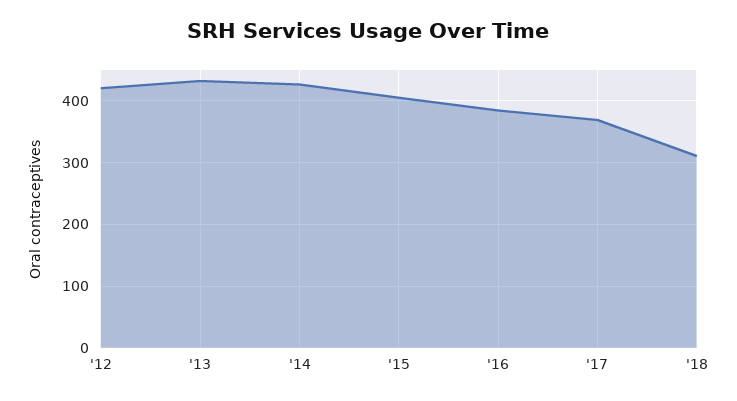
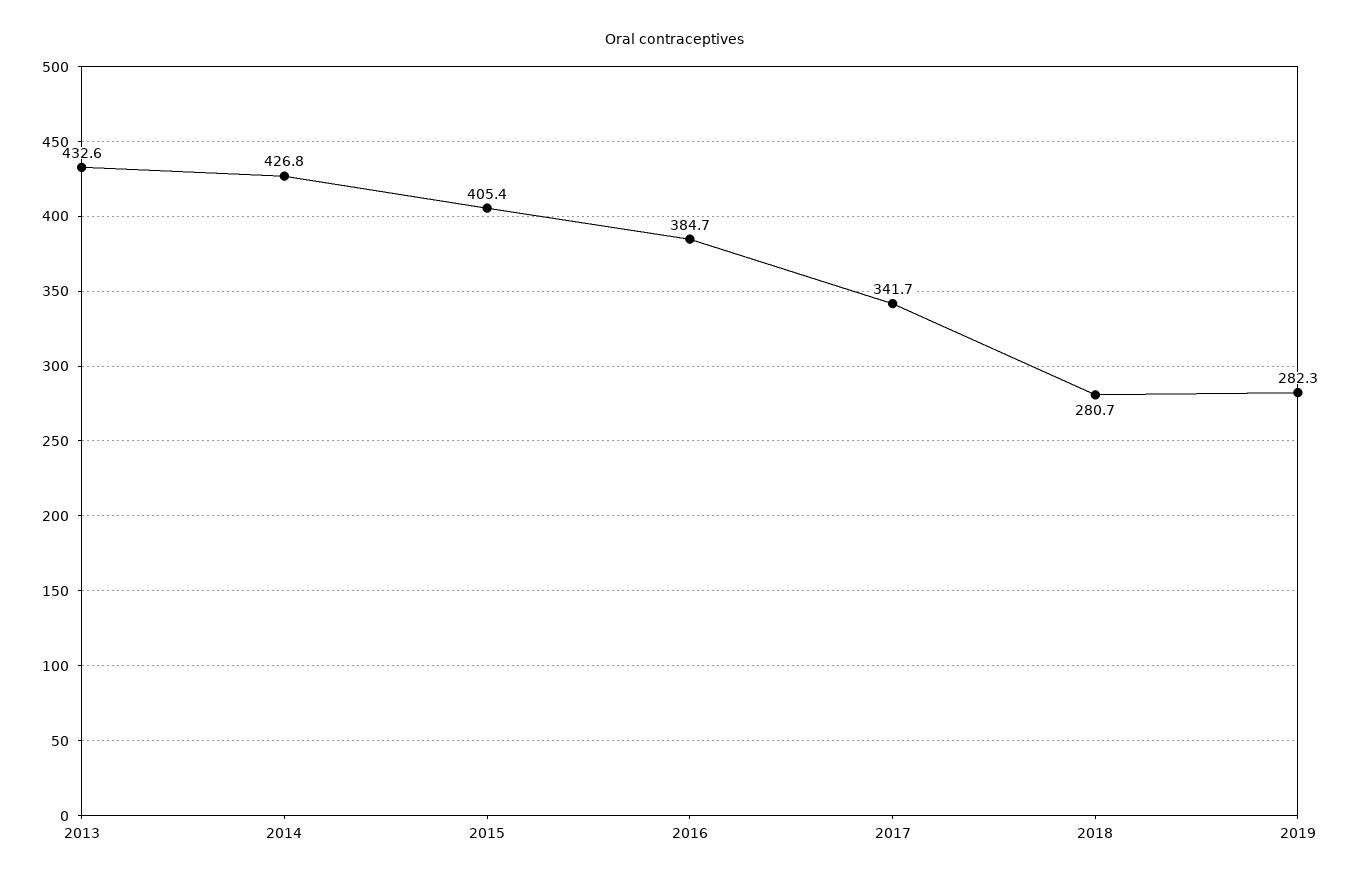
'12: 420 -> none
'17: 370 -> 341.7
'18: 310 -> 280.7
2019: none -> 282.3

